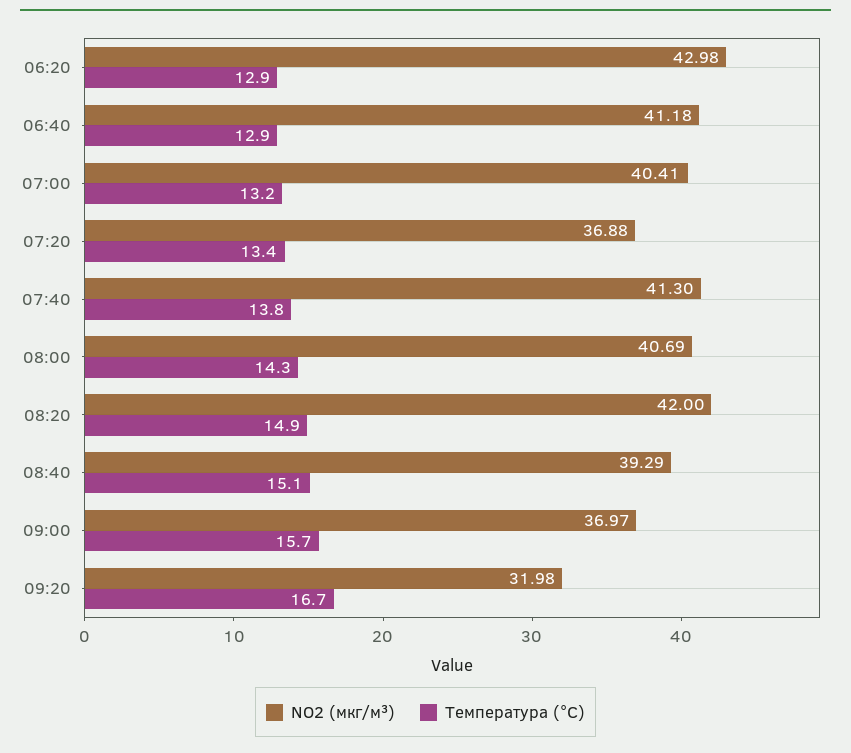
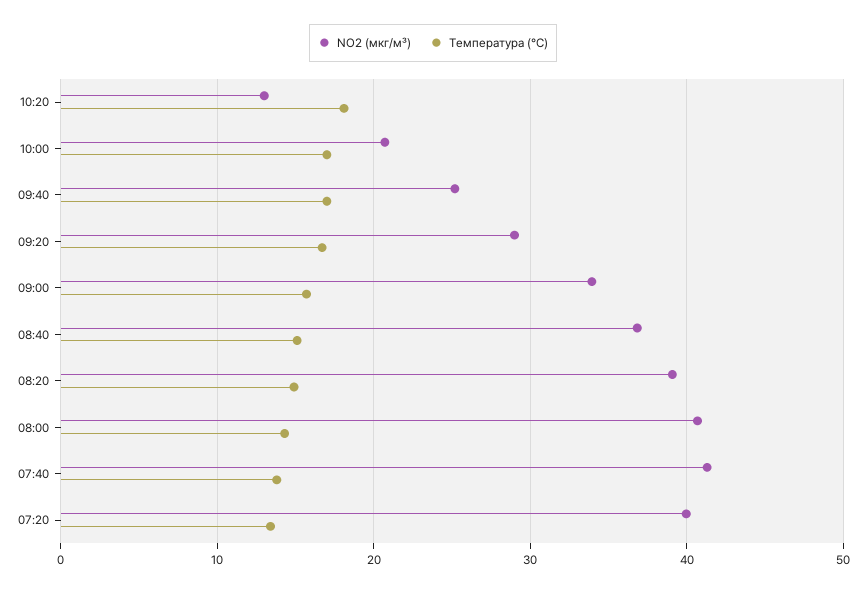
NO2 (мкг/м³), 06:20: 42.98 -> none
Температура (°C), 06:20: 12.9 -> none
NO2 (мкг/м³), 06:40: 41.18 -> none
Температура (°C), 06:40: 12.9 -> none
NO2 (мкг/м³), 07:00: 40.41 -> none
Температура (°C), 07:00: 13.2 -> none
NO2 (мкг/м³), 07:20: 36.88 -> 40
NO2 (мкг/м³), 08:20: 42 -> 39
NO2 (мкг/м³), 08:40: 39.29 -> 37
NO2 (мкг/м³), 09:00: 36.97 -> 34
NO2 (мкг/м³), 09:20: 31.98 -> 29
NO2 (мкг/м³), 10:20: none -> 13
Температура (°C), 10:20: none -> 18
NO2 (мкг/м³), 10:00: none -> 21
Температура (°C), 10:00: none -> 17
NO2 (мкг/м³), 09:40: none -> 25
Температура (°C), 09:40: none -> 17

